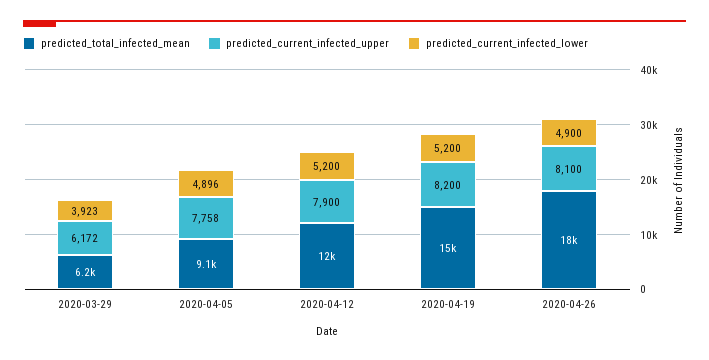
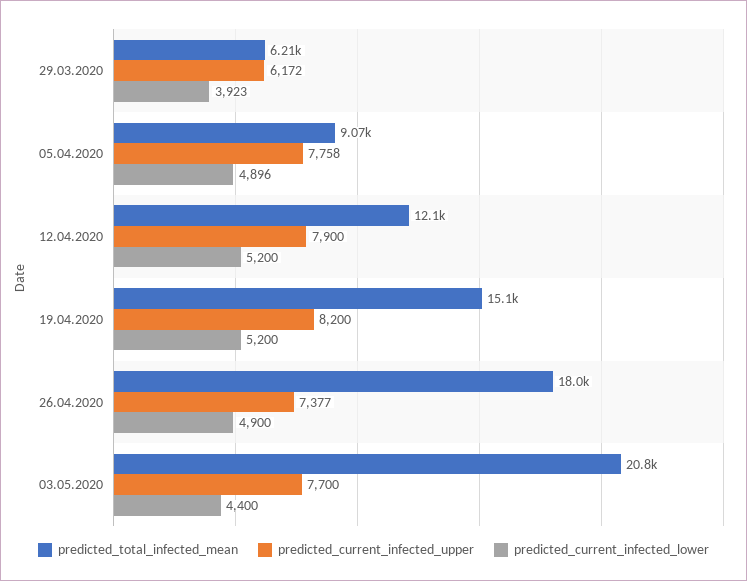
predicted_current_infected_upper, 2020-04-26: 8100 -> 7377
predicted_total_infected_mean, 03.05.2020: none -> 20800
predicted_current_infected_upper, 03.05.2020: none -> 7700
predicted_current_infected_lower, 03.05.2020: none -> 4400

